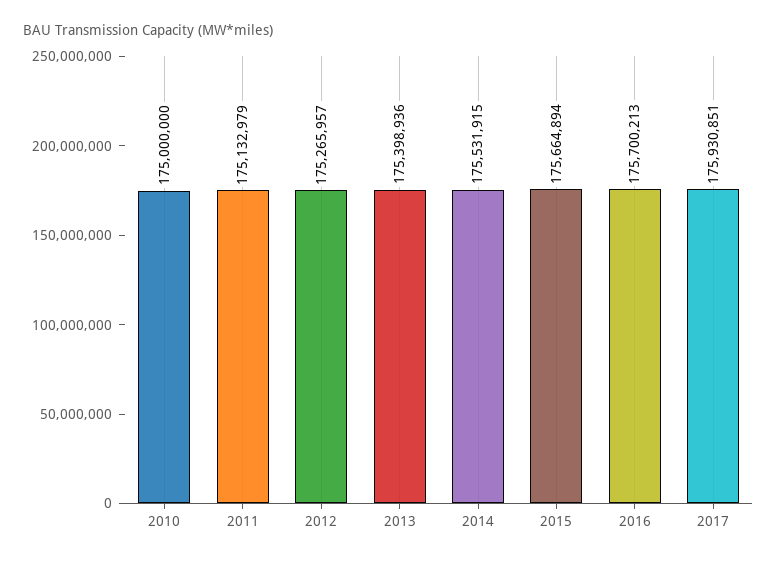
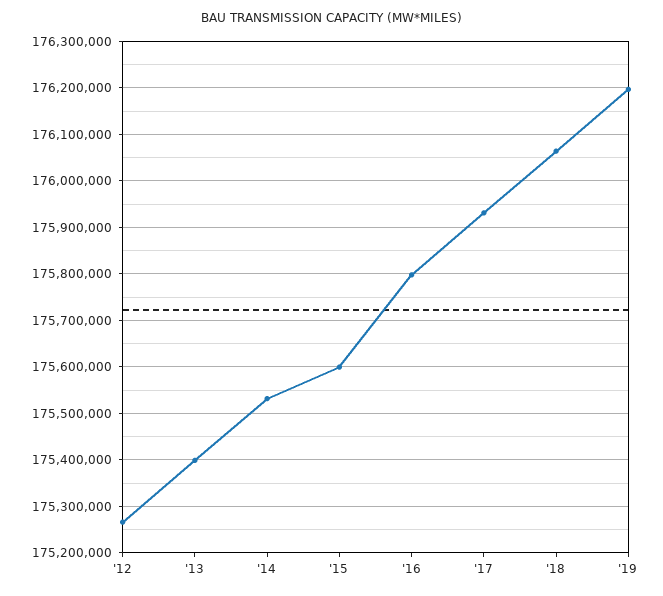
2010: 175000000 -> none
2011: 175132979 -> none
2015: 175664894 -> 175600000
2016: 175700213 -> 175800000
'18: none -> 176060000
'19: none -> 176200000

